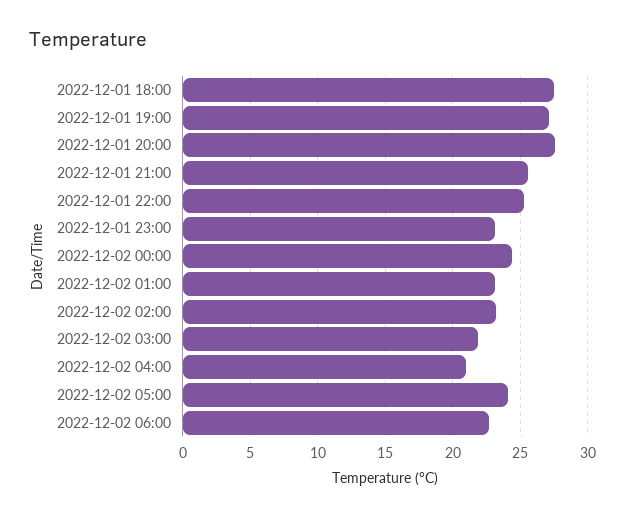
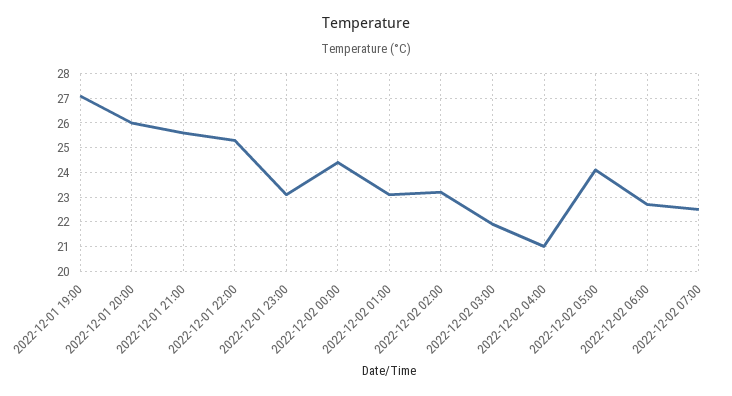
2022-12-01 18:00: 27.5 -> none
2022-12-01 20:00: 27.5 -> 26
2022-12-02 07:00: none -> 22.5

